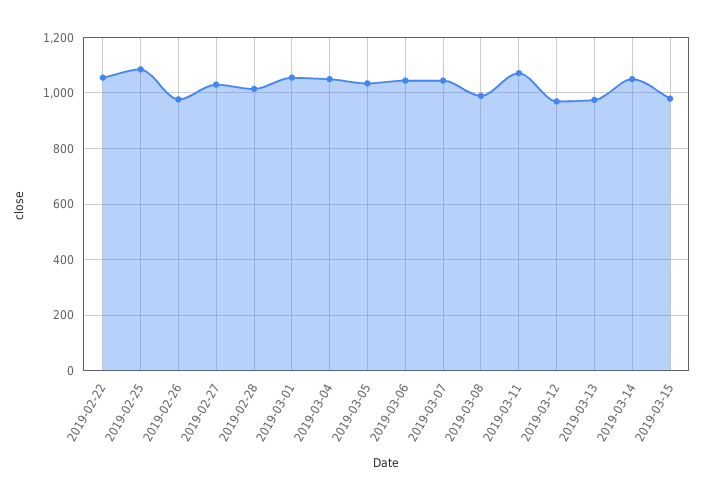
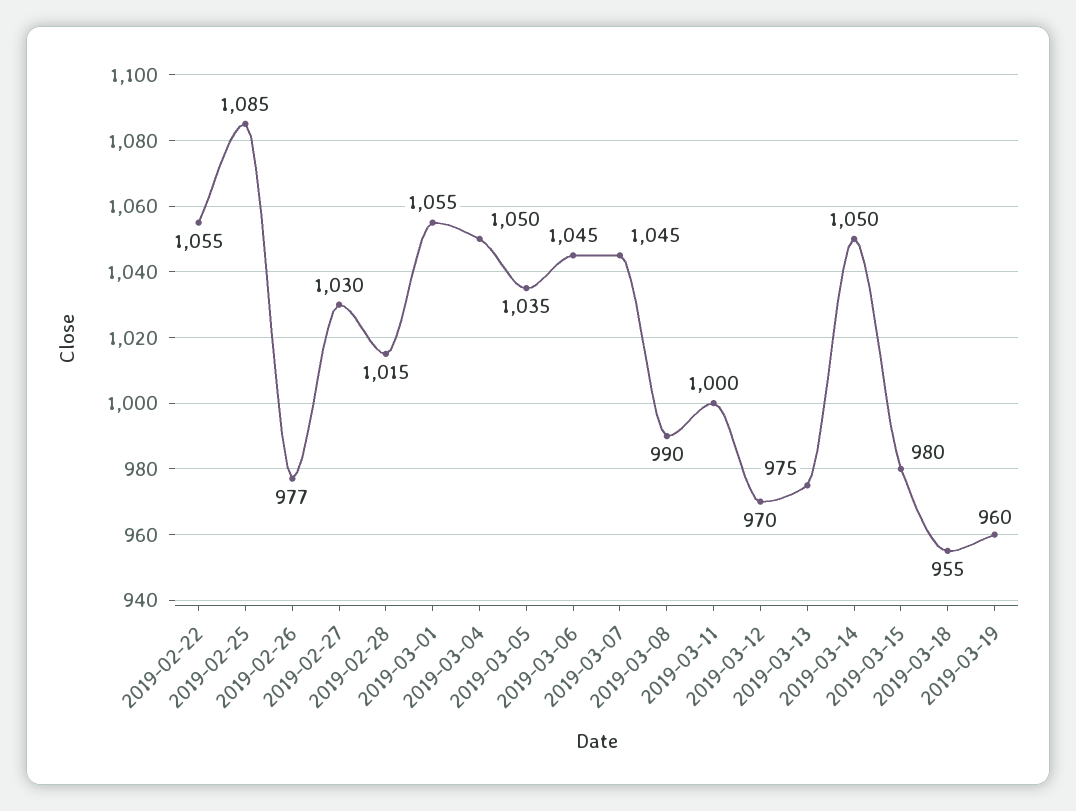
2019-03-11: 1075 -> 1000
2019-03-18: none -> 955
2019-03-19: none -> 960

